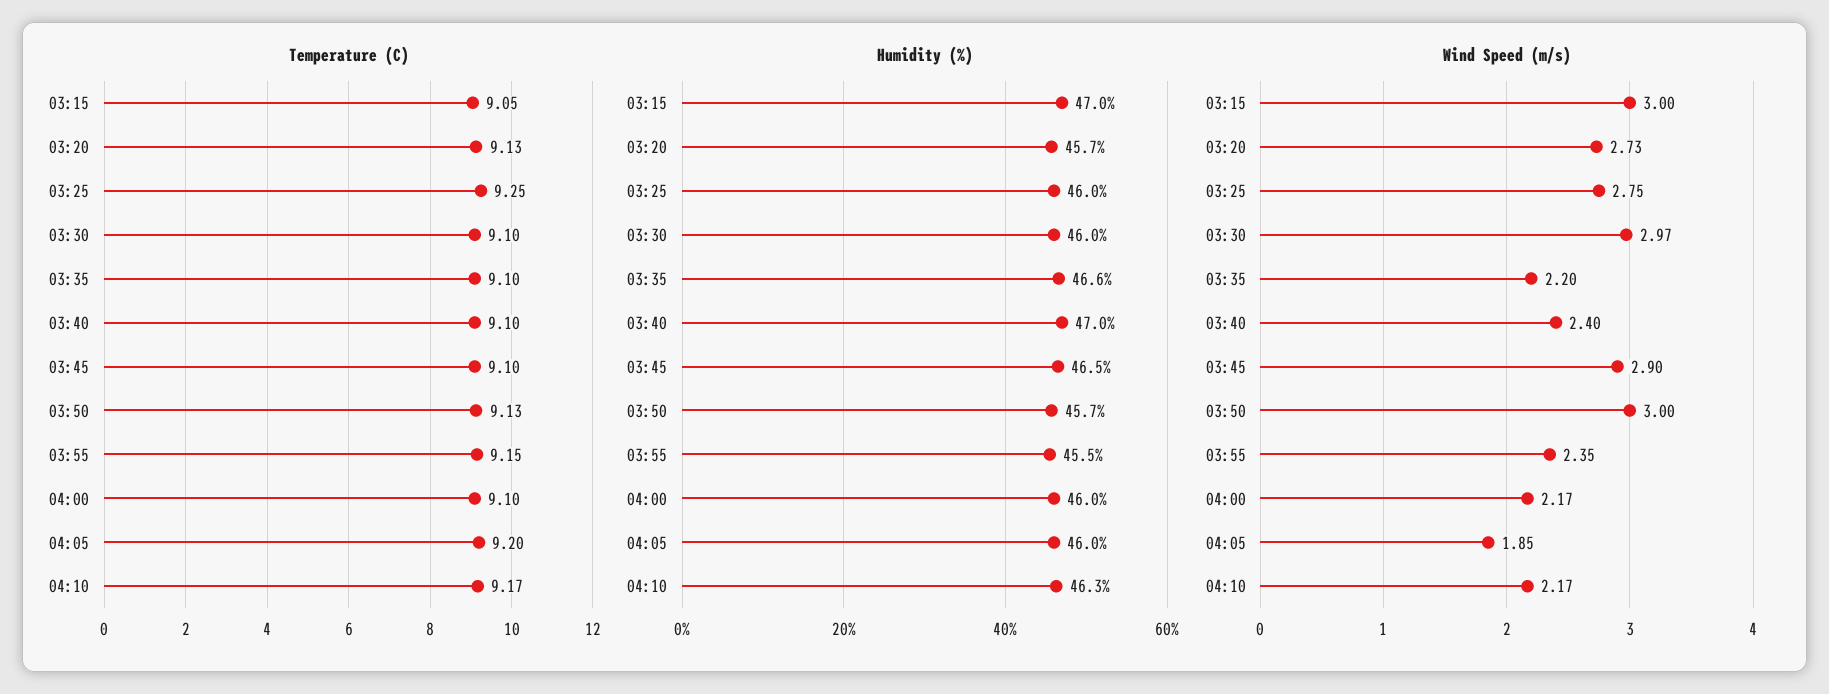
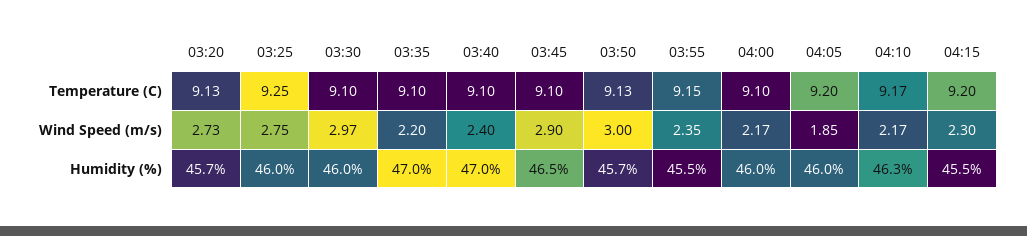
Temperature (C), 03:15: 9.05 -> none
Humidity (%), 03:15: 47 -> none
Humidity (%), 03:35: 46.6 -> 47
Wind Speed (m/s), 03:15: 3 -> none
Temperature (C), 04:15: none -> 9.2
Wind Speed (m/s), 04:15: none -> 2.3
Humidity (%), 04:15: none -> 45.5

